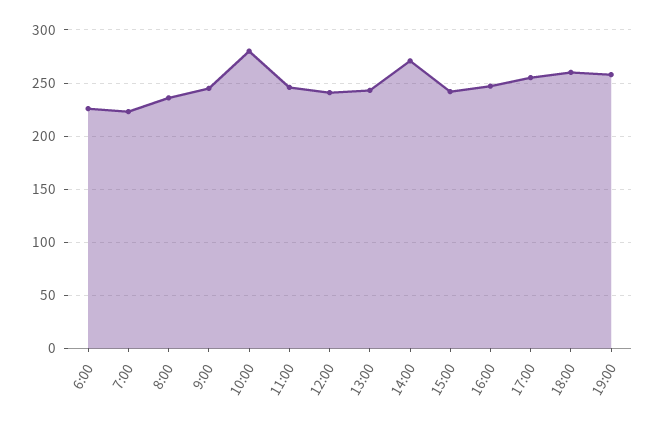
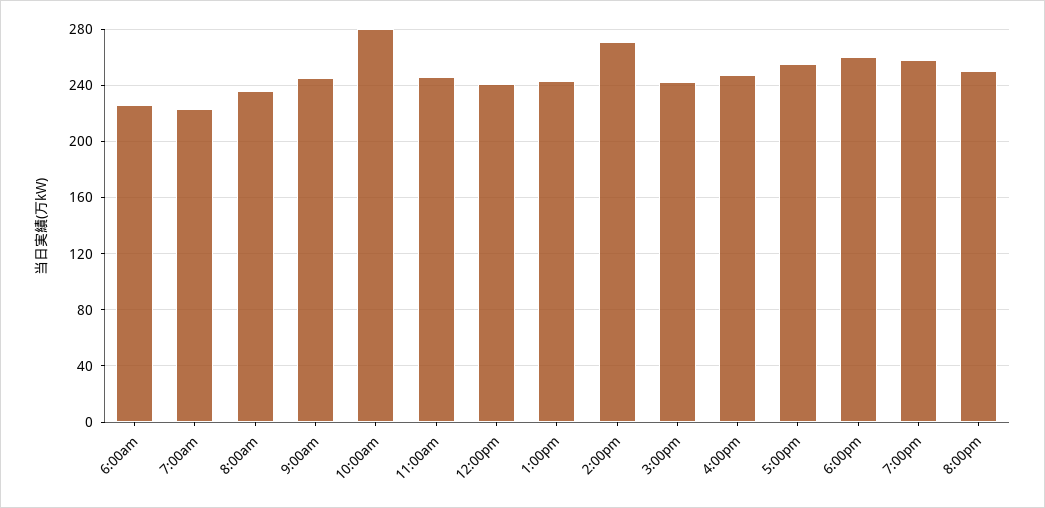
8:00pm: none -> 250

